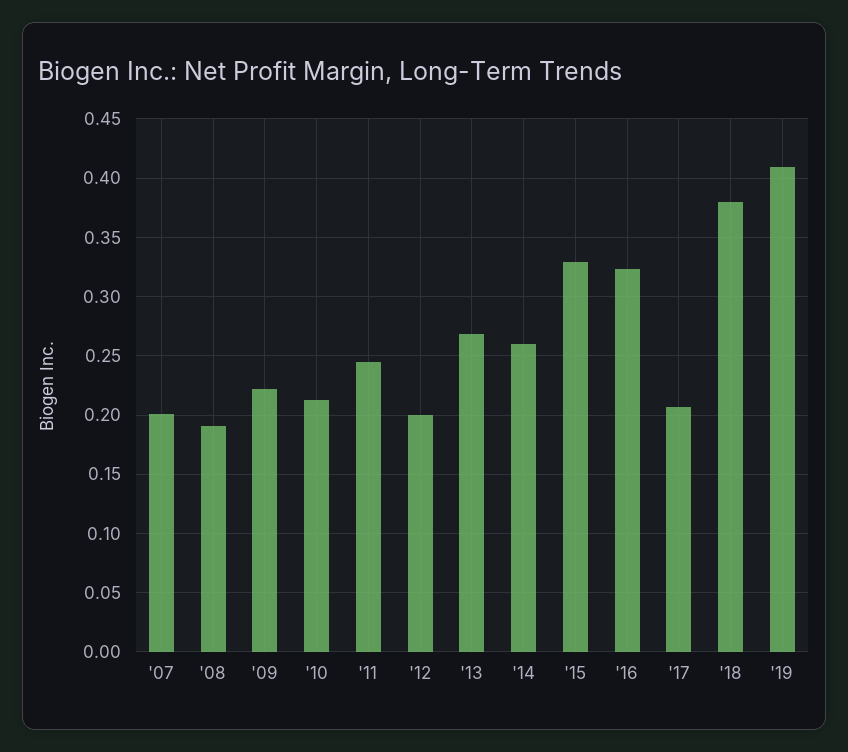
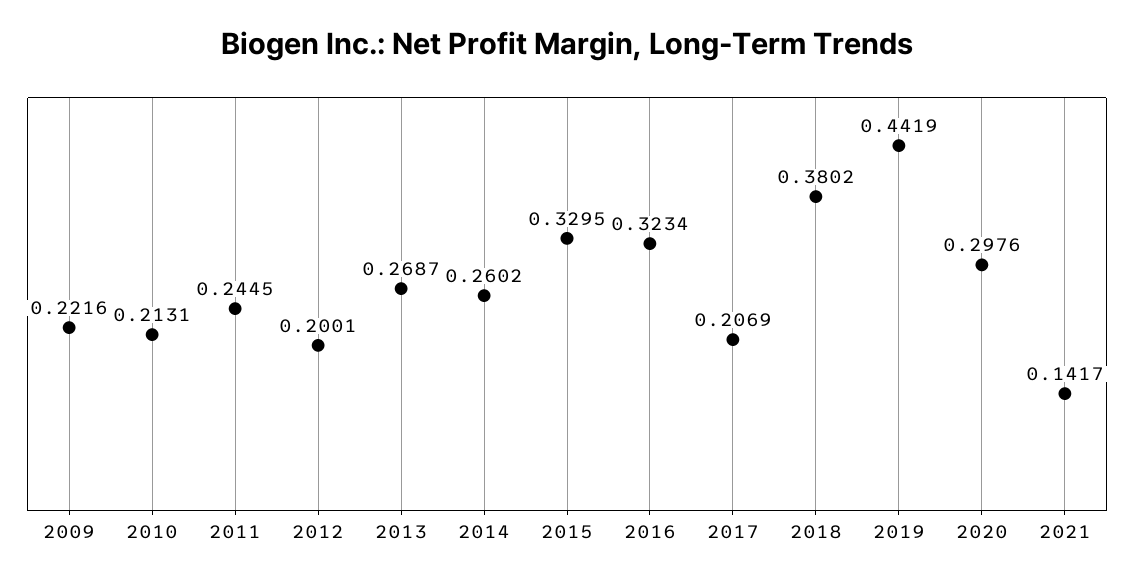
'07: 0.2 -> none
'08: 0.19 -> none
'19: 0.41 -> 0.4419
2020: none -> 0.2976
2021: none -> 0.1417

